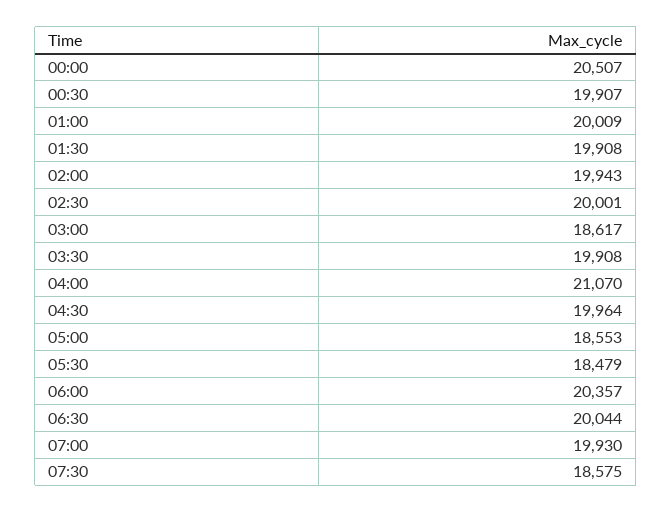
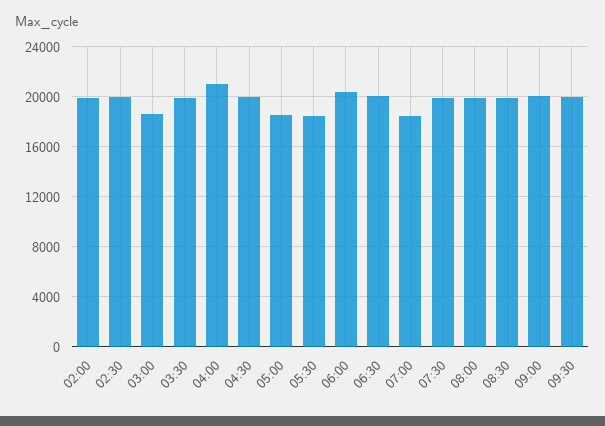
00:00: 20507 -> none
00:30: 19907 -> none
01:00: 20009 -> none
01:30: 19908 -> none
07:00: 19930 -> 18500
07:30: 18575 -> 20000
08:00: none -> 20000
08:30: none -> 20000
09:00: none -> 20000
09:30: none -> 20000

